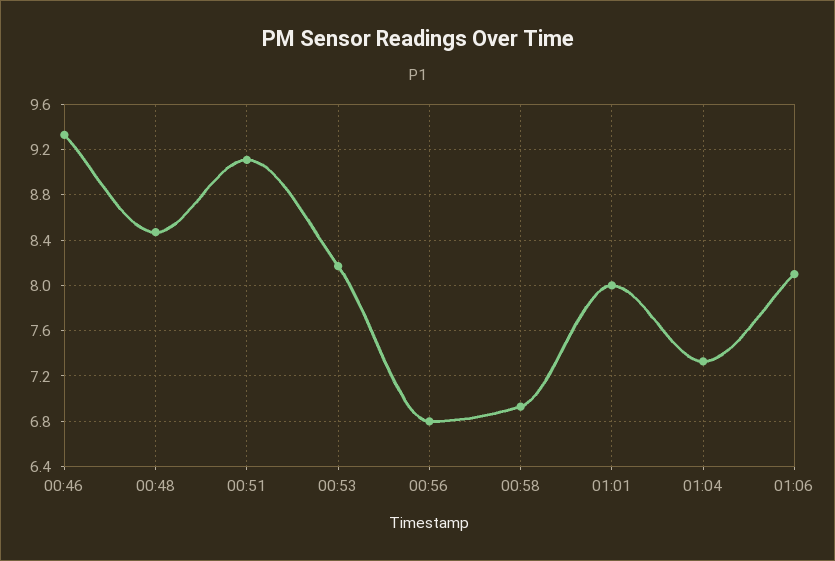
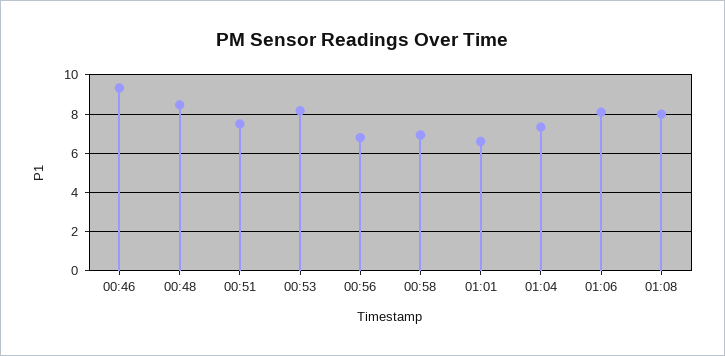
00:51: 9.1 -> 7.5
01:01: 8 -> 6.5
01:08: none -> 8

